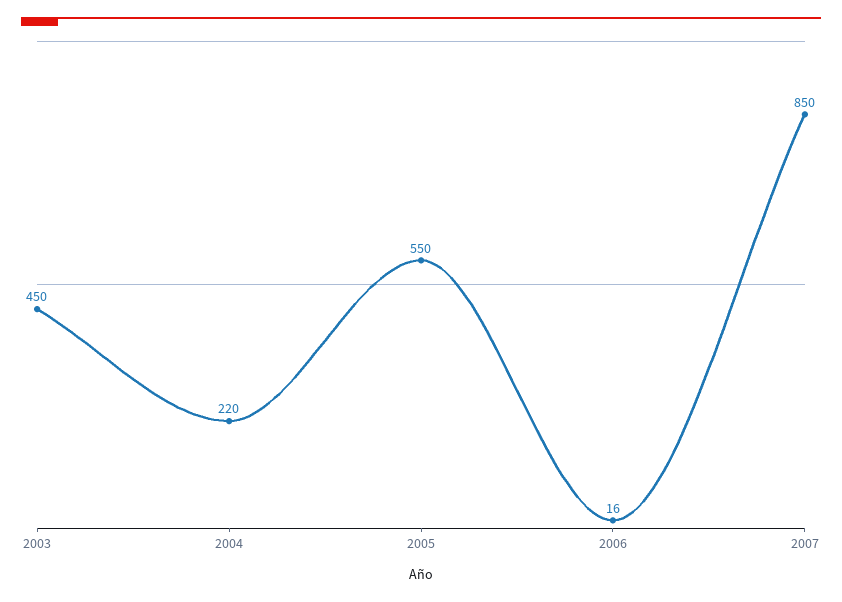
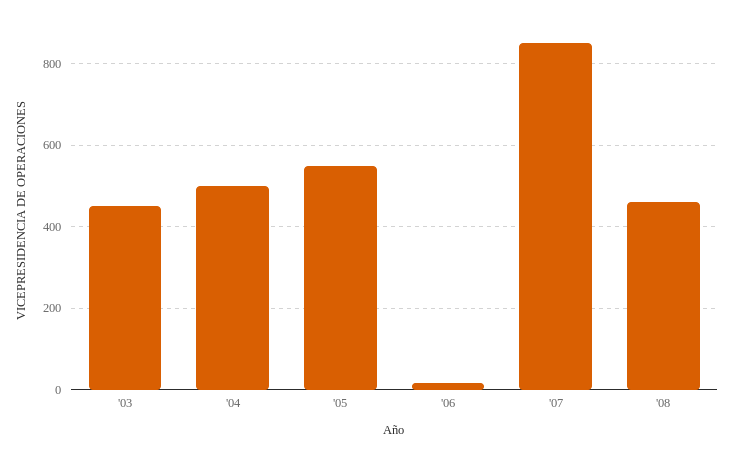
2004: 220 -> 500
'08: none -> 460

